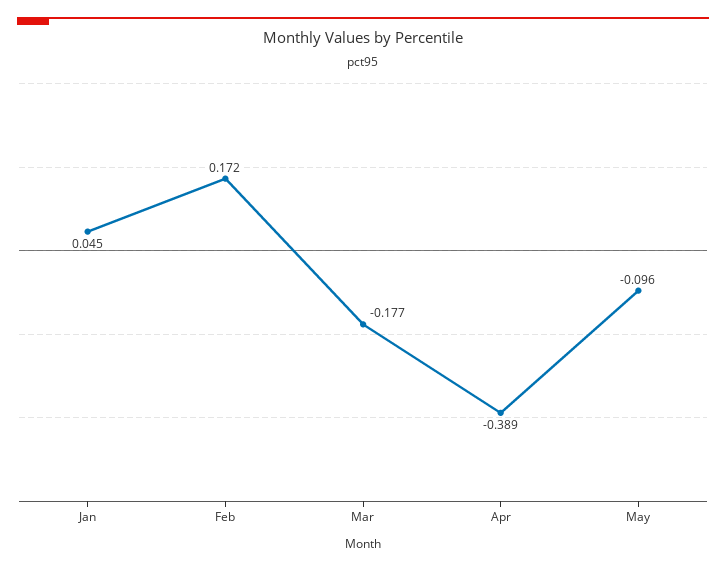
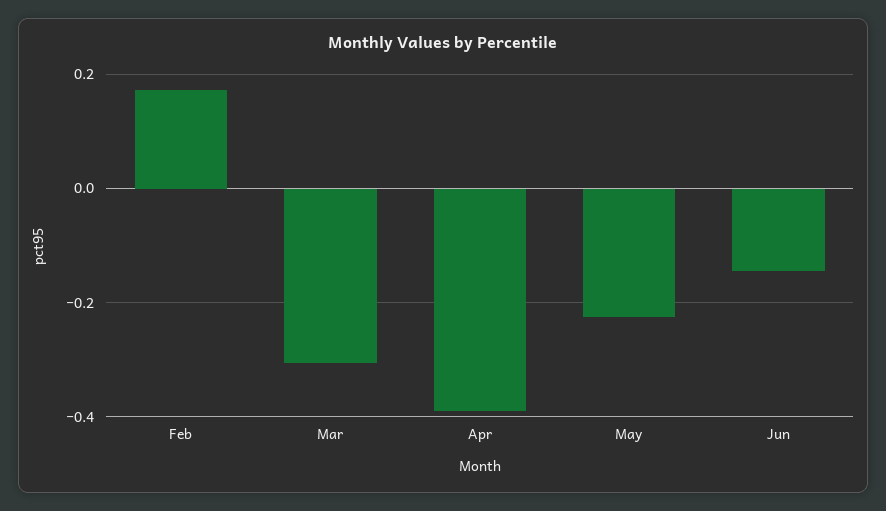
Jan: 0.045 -> none
Mar: -0.177 -> -0.3
May: -0.096 -> -0.22
Jun: none -> -0.14

